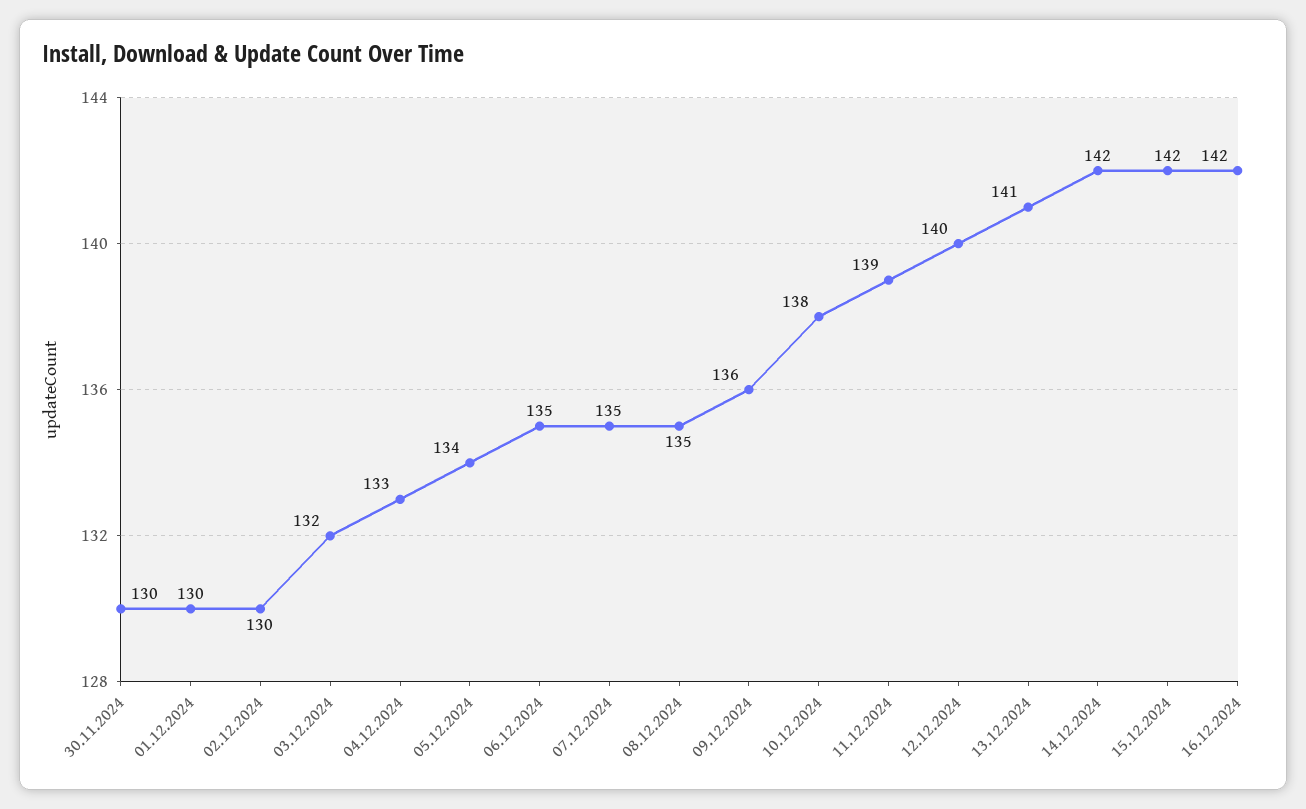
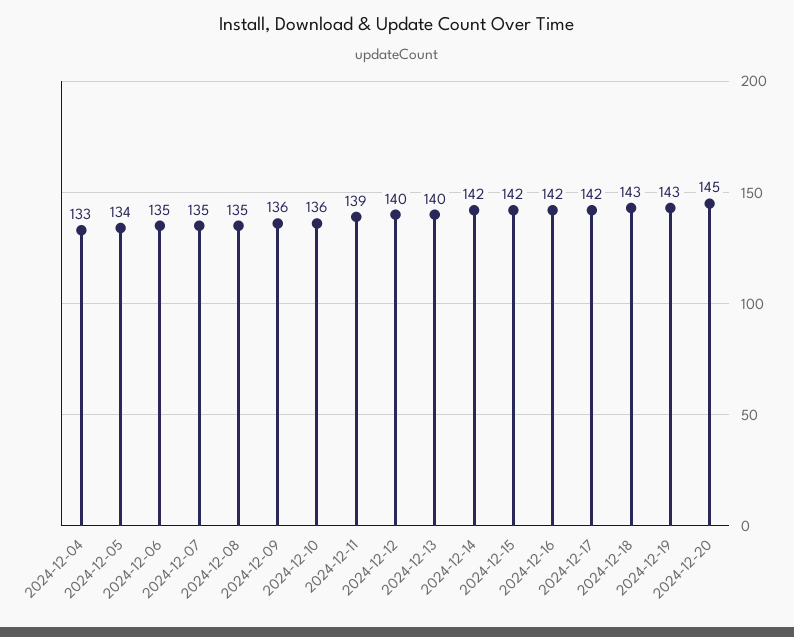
30.11.2024: 130 -> none
01.12.2024: 130 -> none
02.12.2024: 130 -> none
03.12.2024: 132 -> none
10.12.2024: 138 -> 136
13.12.2024: 141 -> 140
2024-12-17: none -> 142
2024-12-18: none -> 143
2024-12-19: none -> 143
2024-12-20: none -> 145

